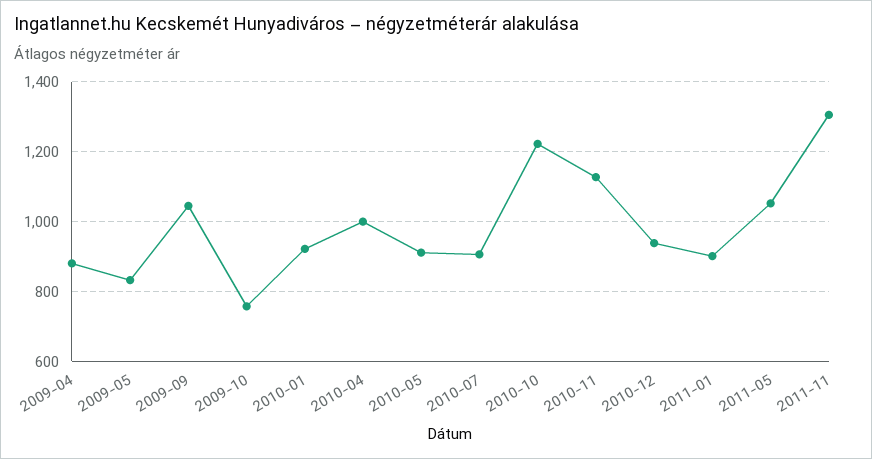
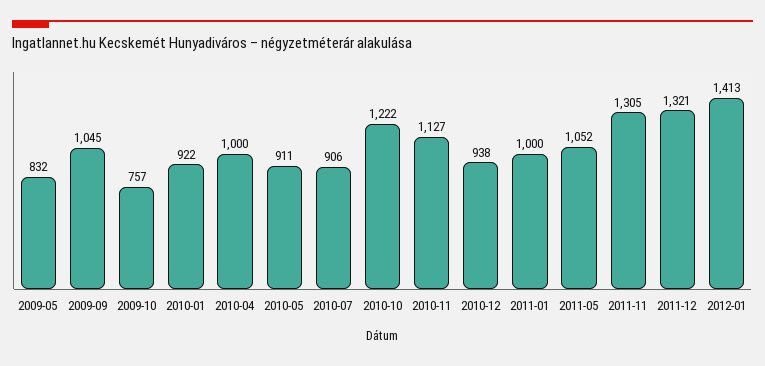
2009-04: 880 -> none
2011-01: 900 -> 1000
2011-12: none -> 1321
2012-01: none -> 1413

